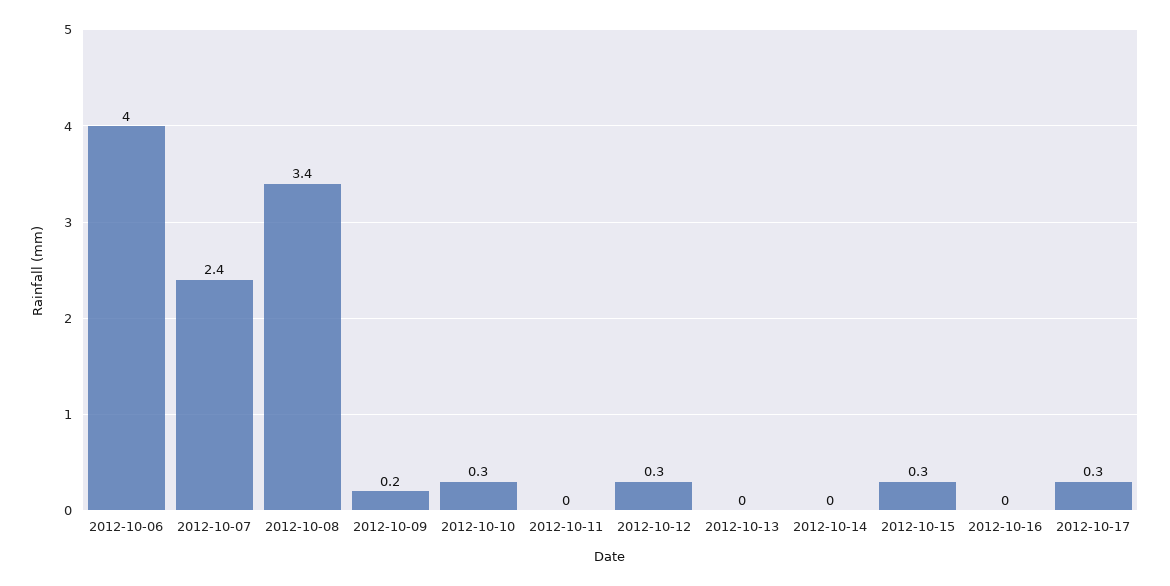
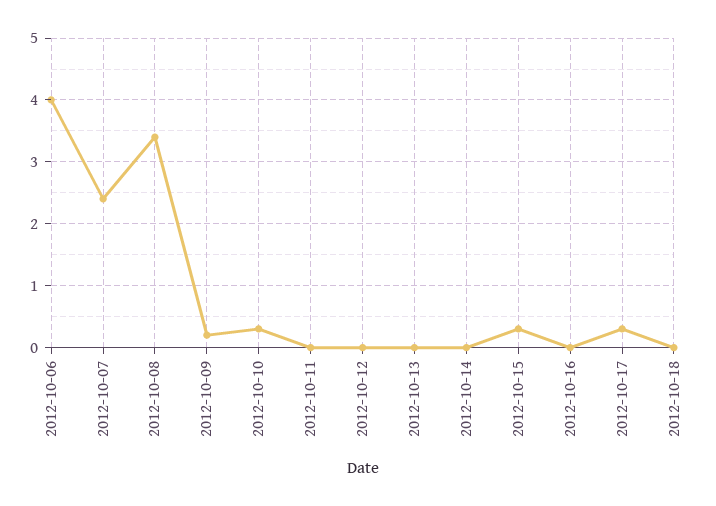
2012-10-12: 0.3 -> 0
2012-10-18: none -> 0

